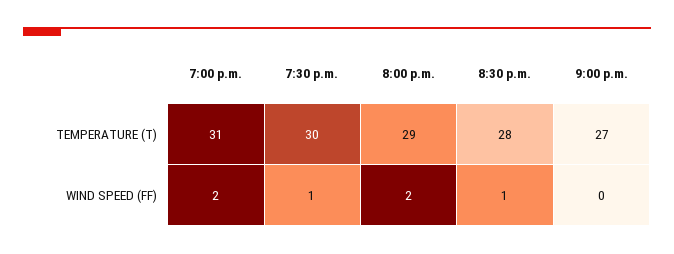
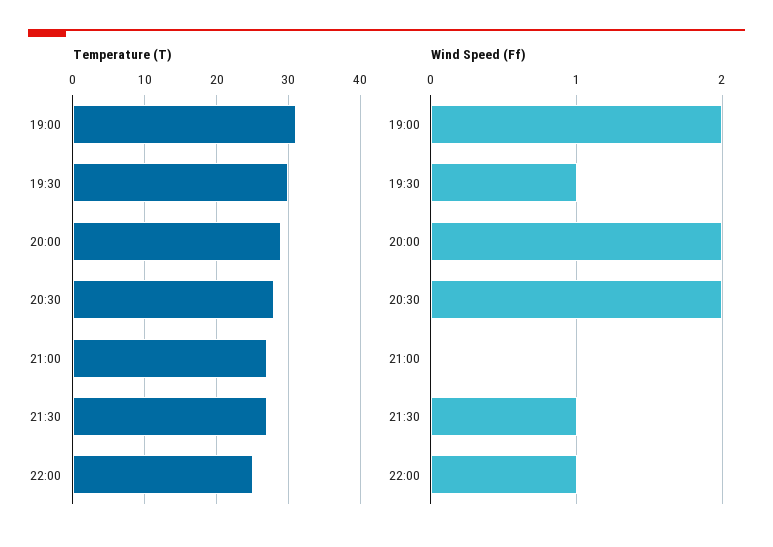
WIND SPEED (FF), 8:30 p.m.: 1 -> 2
TEMPERATURE (T), 21:30: none -> 27
TEMPERATURE (T), 22:00: none -> 25
WIND SPEED (FF), 21:30: none -> 1
WIND SPEED (FF), 22:00: none -> 1

